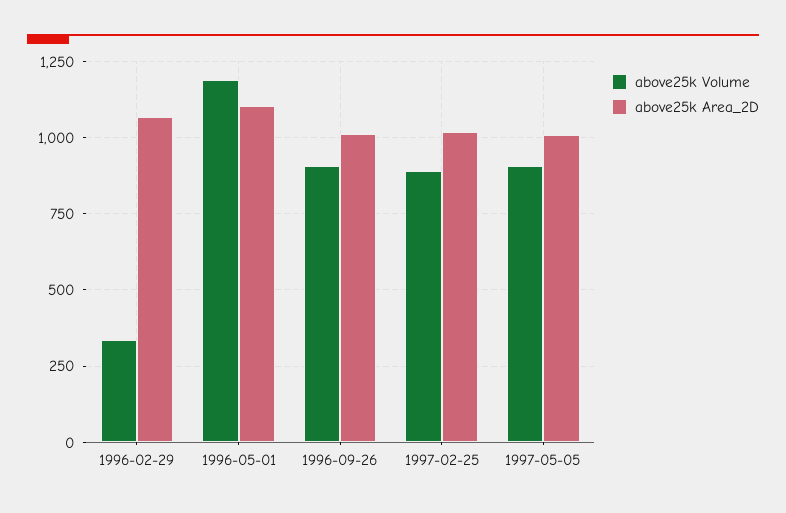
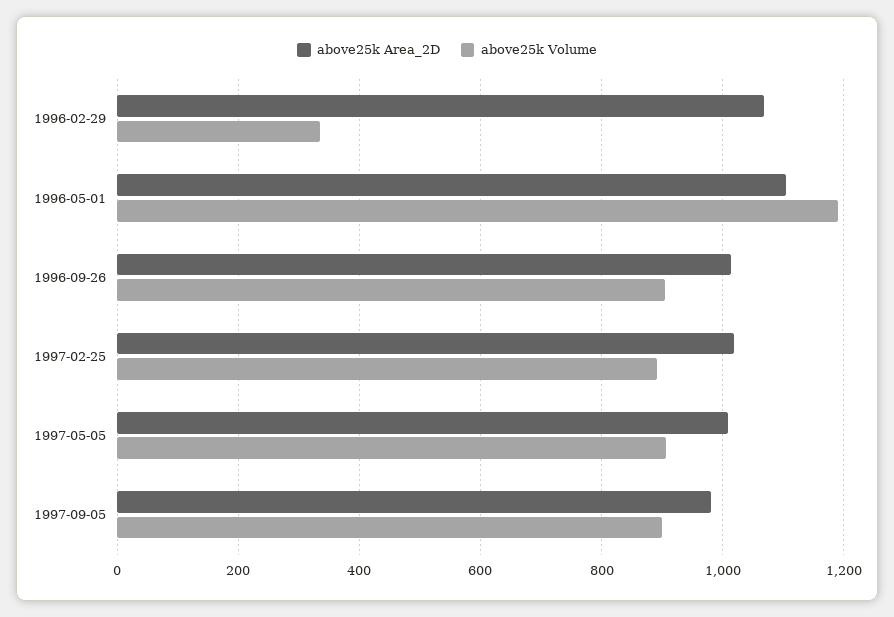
above25k Area_2D, 1997-09-05: none -> 980
above25k Volume, 1997-09-05: none -> 900

